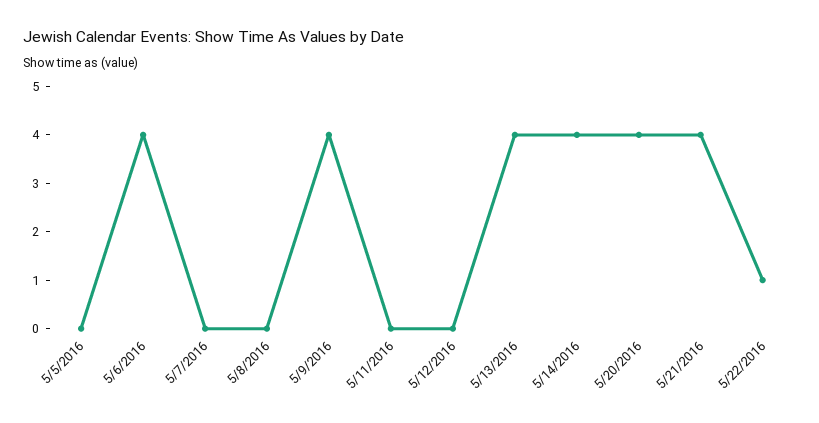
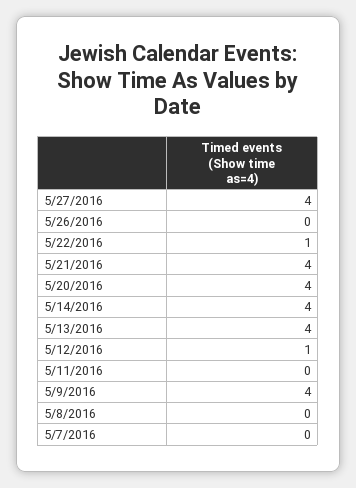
5/5/2016: 0 -> none
5/6/2016: 4 -> none
5/12/2016: 0 -> 1
5/27/2016: none -> 4
5/26/2016: none -> 0

